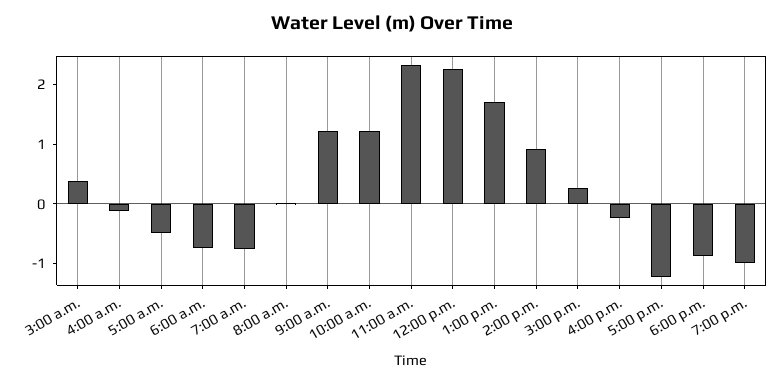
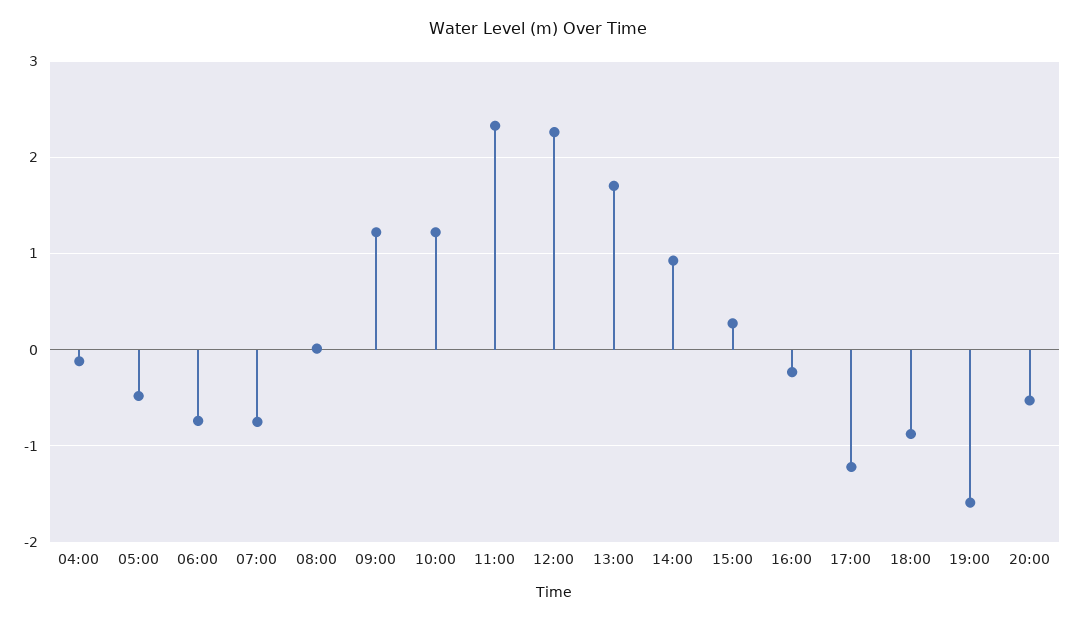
3:00 a.m.: 0.4 -> none
7:00 p.m.: -1 -> -1.6
20:00: none -> -0.5

